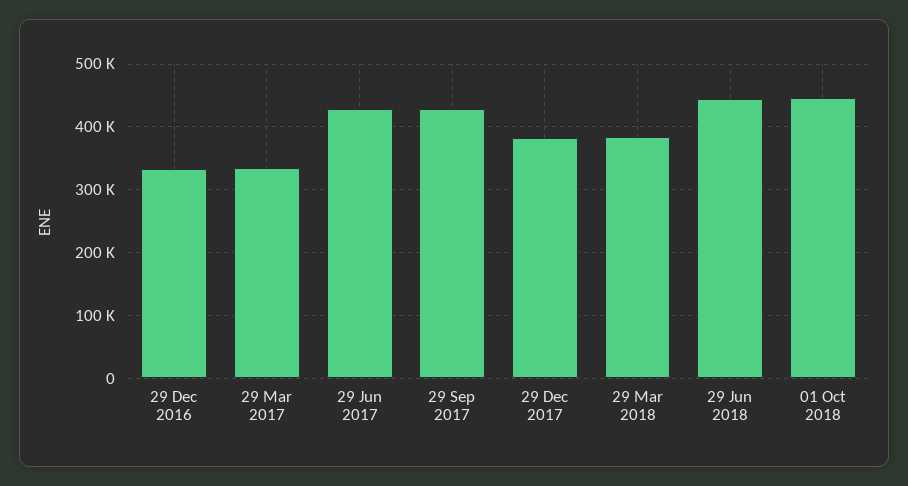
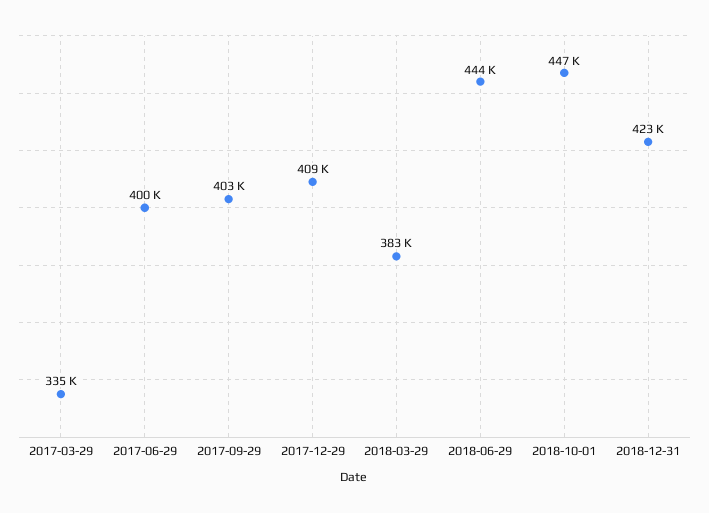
29 Dec 2016: 330000 -> none
29 Jun 2017: 430000 -> 400000
29 Sep 2017: 430000 -> 403000
29 Dec 2017: 380000 -> 409000
2018-12-31: none -> 423000

